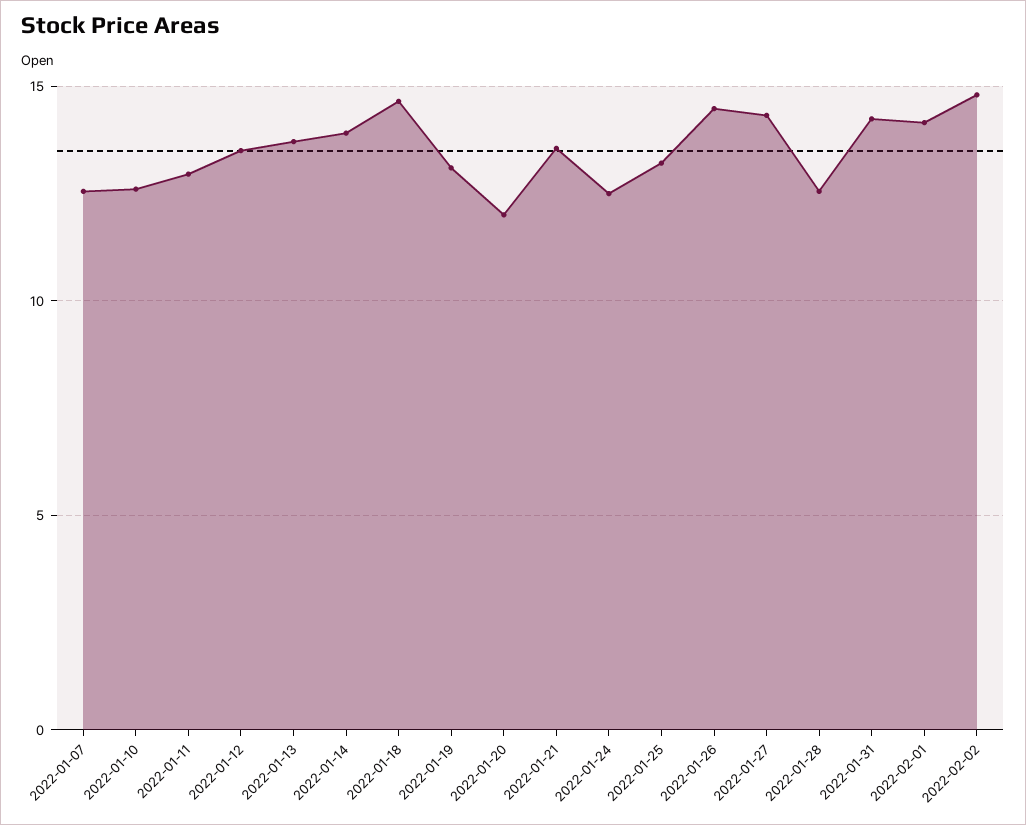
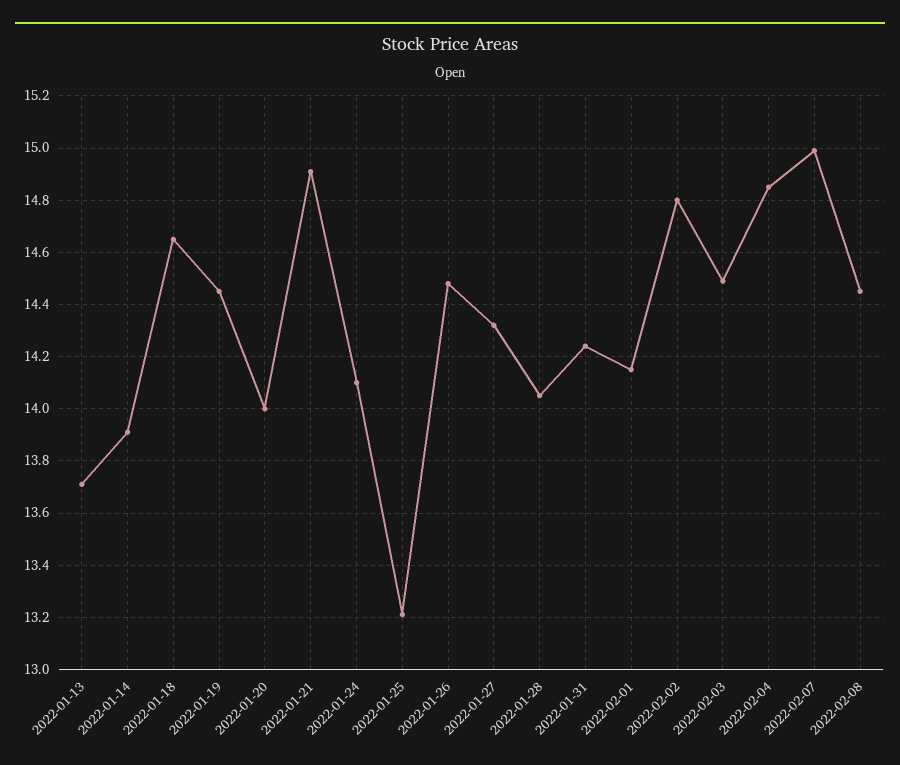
2022-01-07: 12.5 -> none
2022-01-10: 12.5 -> none
2022-01-11: 13 -> none
2022-01-12: 13.5 -> none
2022-01-19: 13 -> 14.45
2022-01-20: 12 -> 14
2022-01-21: 13.5 -> 14.9
2022-01-24: 12.5 -> 14.1
2022-01-28: 12.5 -> 14.05
2022-02-03: none -> 14.5
2022-02-04: none -> 14.85
2022-02-07: none -> 15
2022-02-08: none -> 14.45

